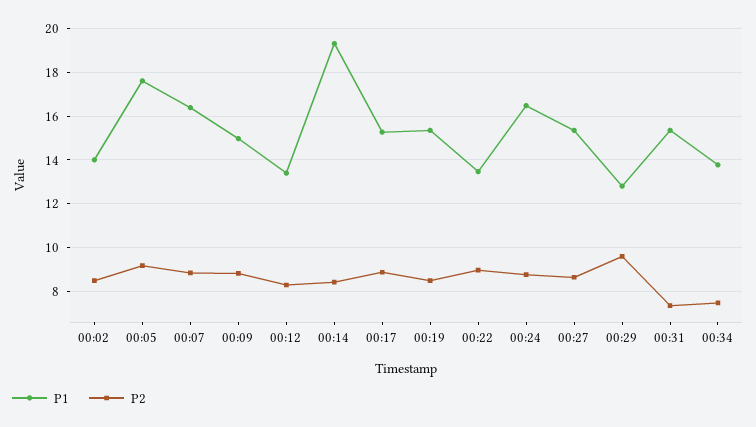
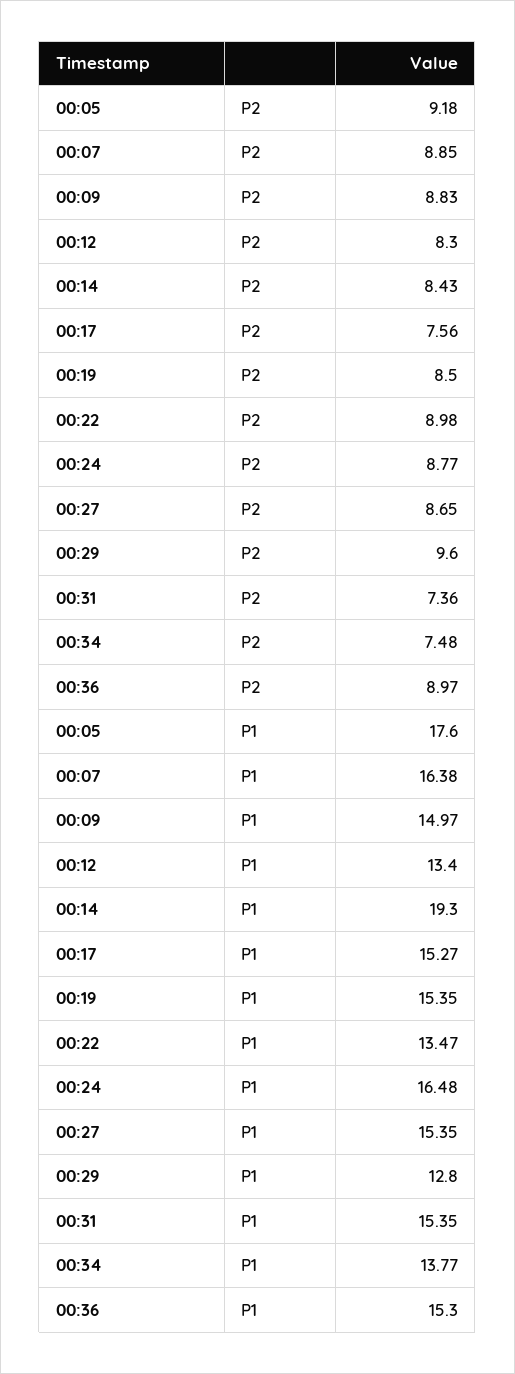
P1, 00:02: 14 -> none
P2, 00:02: 8.5 -> none
P2, 00:17: 9 -> 7.56
P2, 00:36: none -> 8.97
P1, 00:36: none -> 15.3

